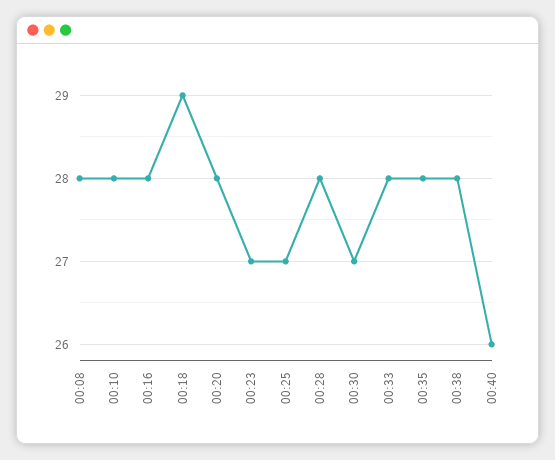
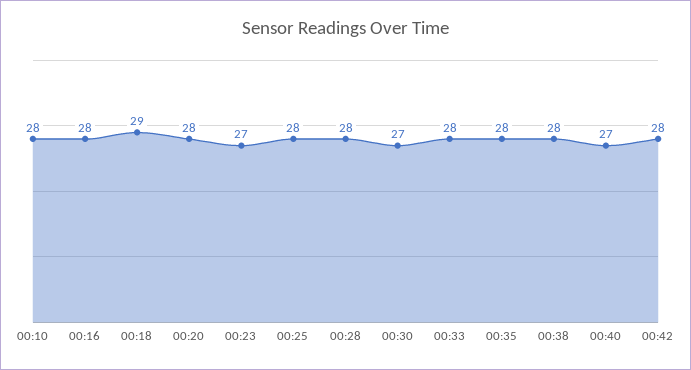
00:08: 28 -> none
00:25: 27 -> 28
00:40: 26 -> 27
00:42: none -> 28

